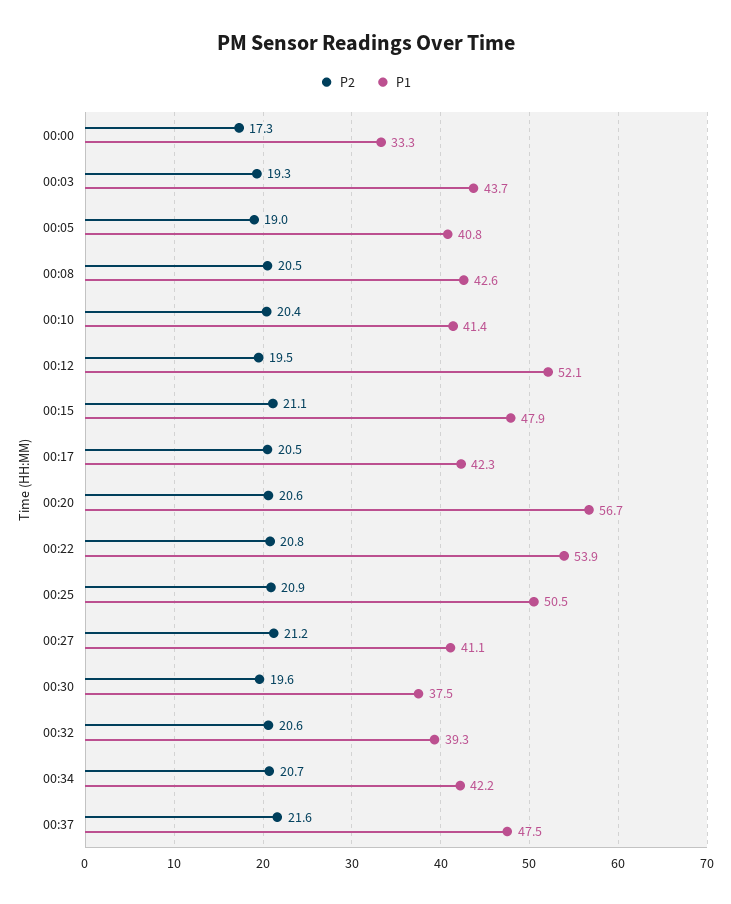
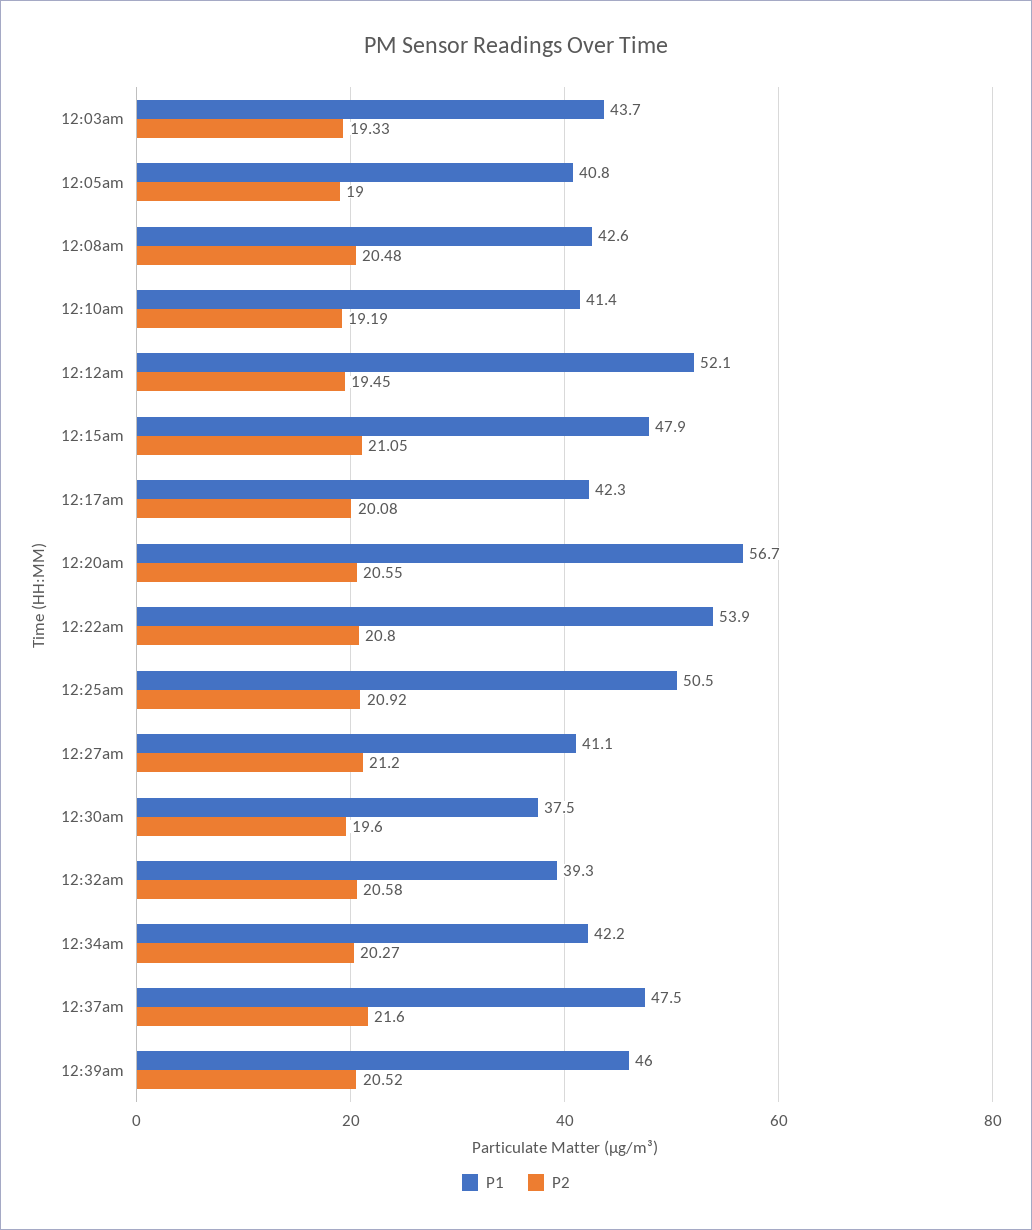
P2, 00:00: 17.3 -> none
P1, 00:00: 33.3 -> none
P2, 00:10: 20.4 -> 19.19
P2, 00:17: 20.5 -> 20.08
P2, 00:34: 20.7 -> 20.27
P1, 12:39am: none -> 46
P2, 12:39am: none -> 20.52

